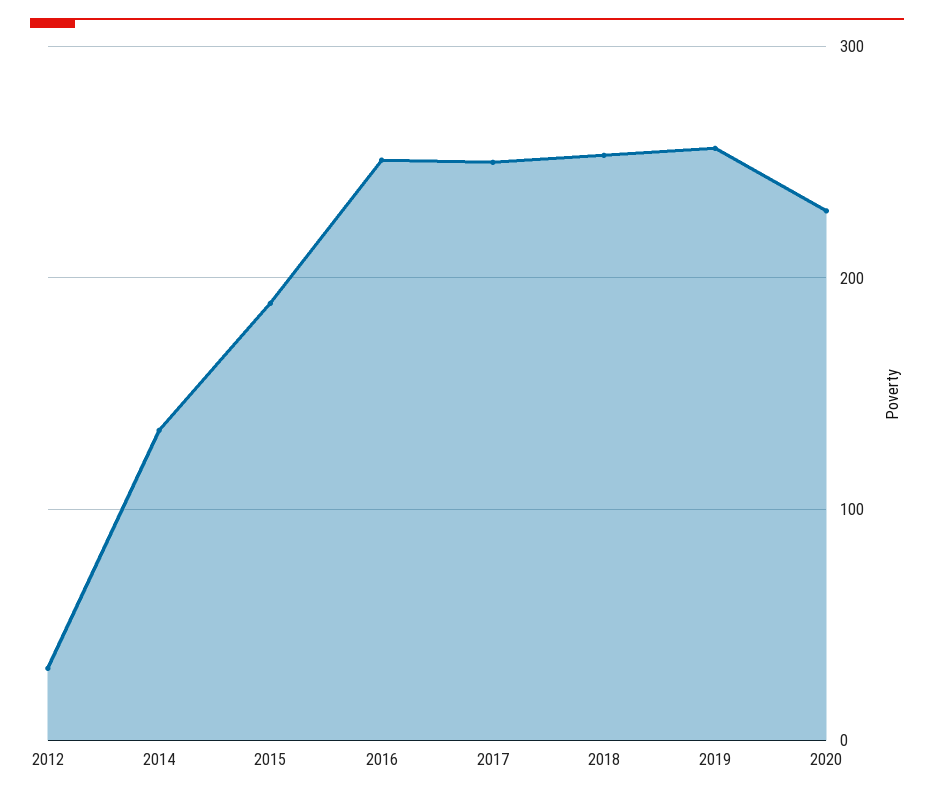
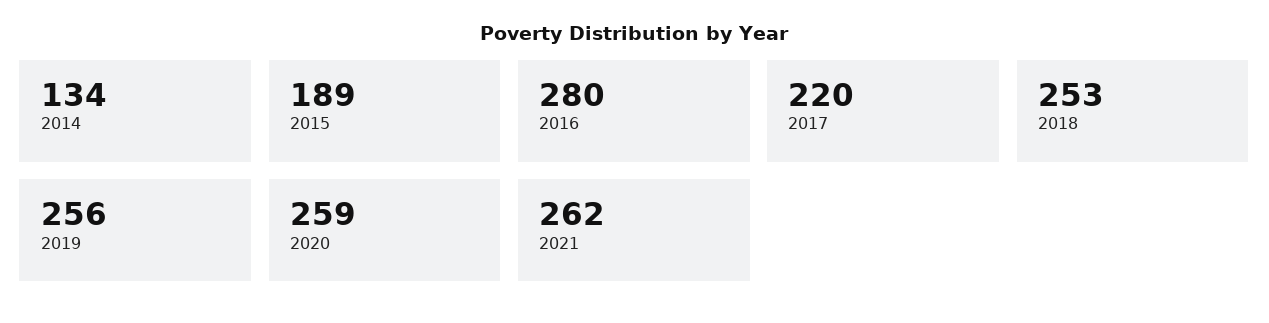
2012: 30 -> none
2016: 250 -> 280
2017: 250 -> 220
2020: 230 -> 259
2021: none -> 262

